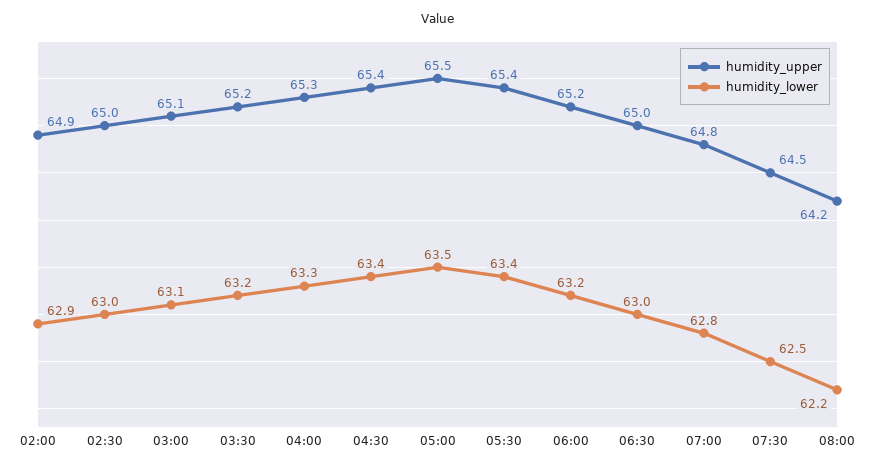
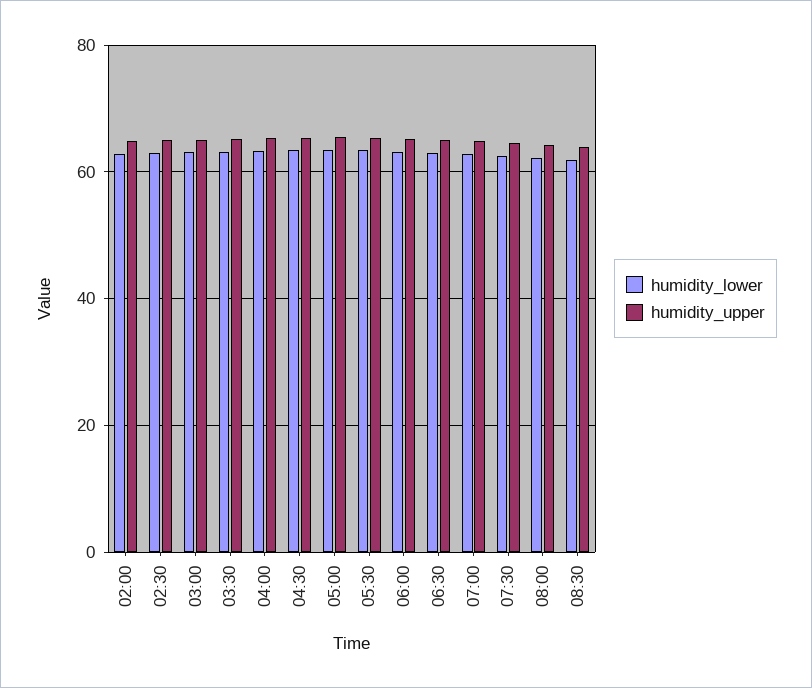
humidity_lower, 08:30: none -> 62
humidity_upper, 08:30: none -> 64

